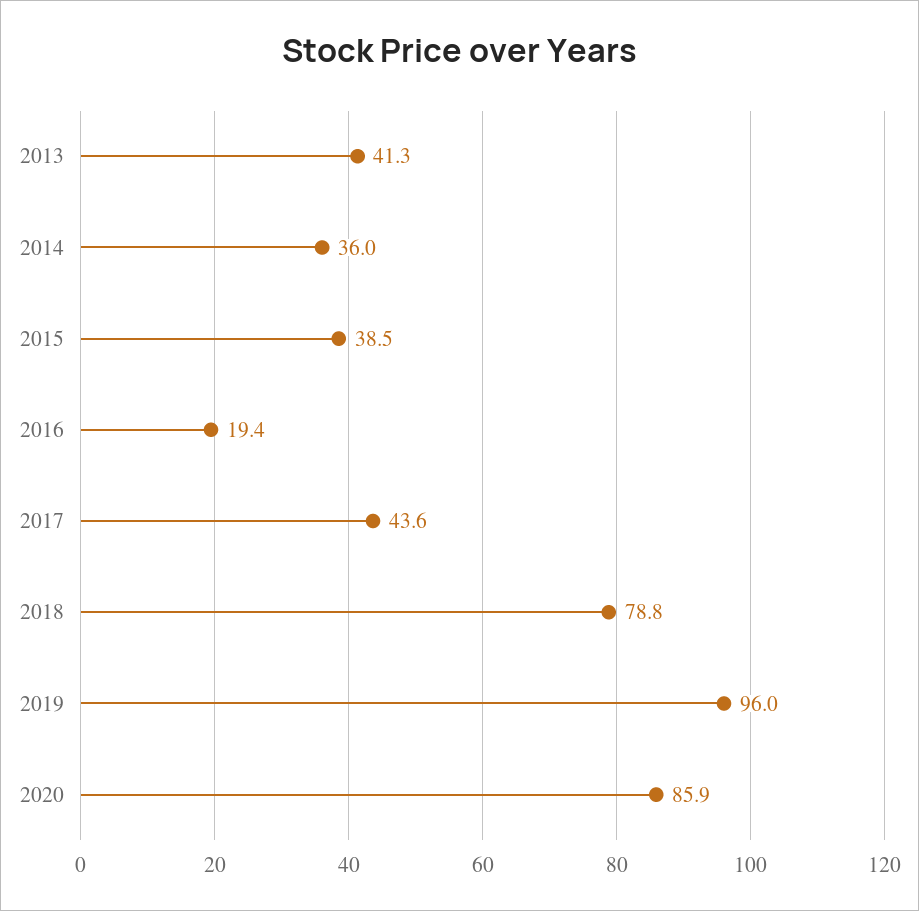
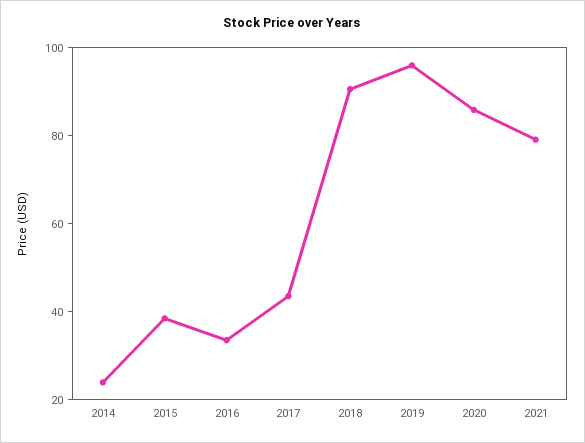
2013: 41.3 -> none
2014: 36 -> 25
2016: 19.4 -> 35
2018: 78.8 -> 90
2021: none -> 80

